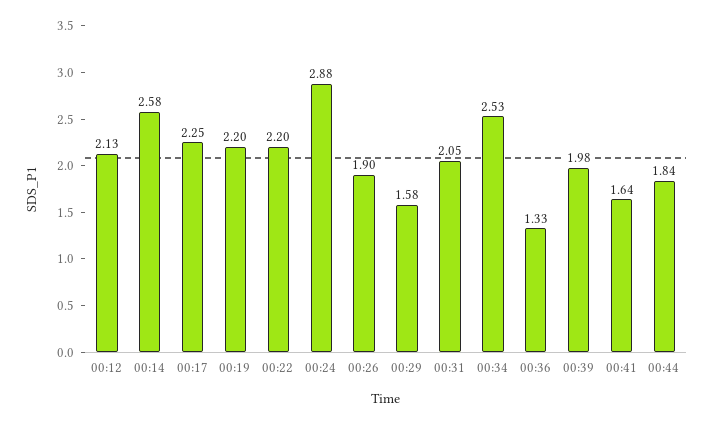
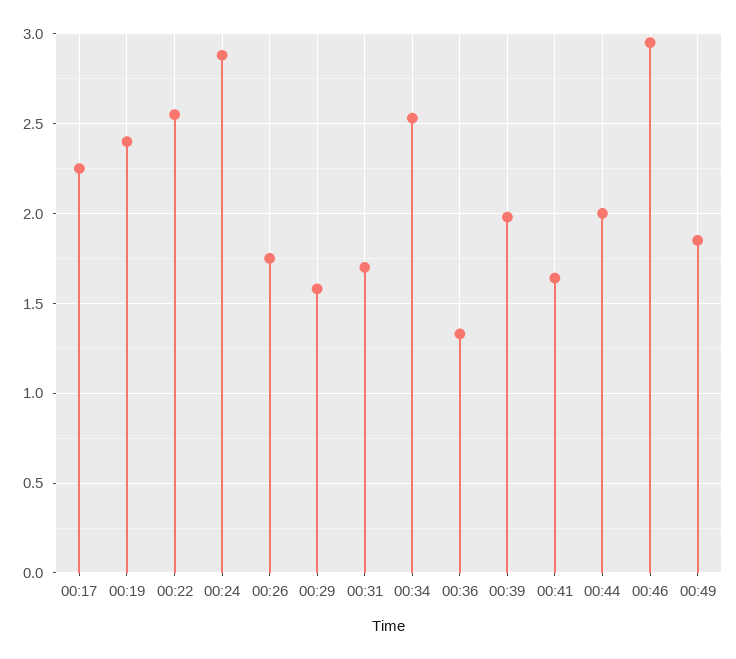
00:12: 2.13 -> none
00:14: 2.58 -> none
00:19: 2.2 -> 2.4
00:22: 2.2 -> 2.55
00:26: 1.9 -> 1.75
00:31: 2.05 -> 1.7
00:44: 1.84 -> 2
00:46: none -> 2.95
00:49: none -> 1.85

